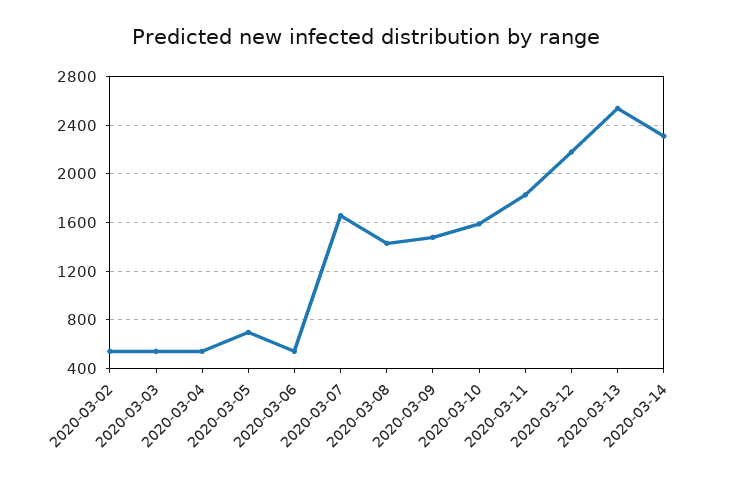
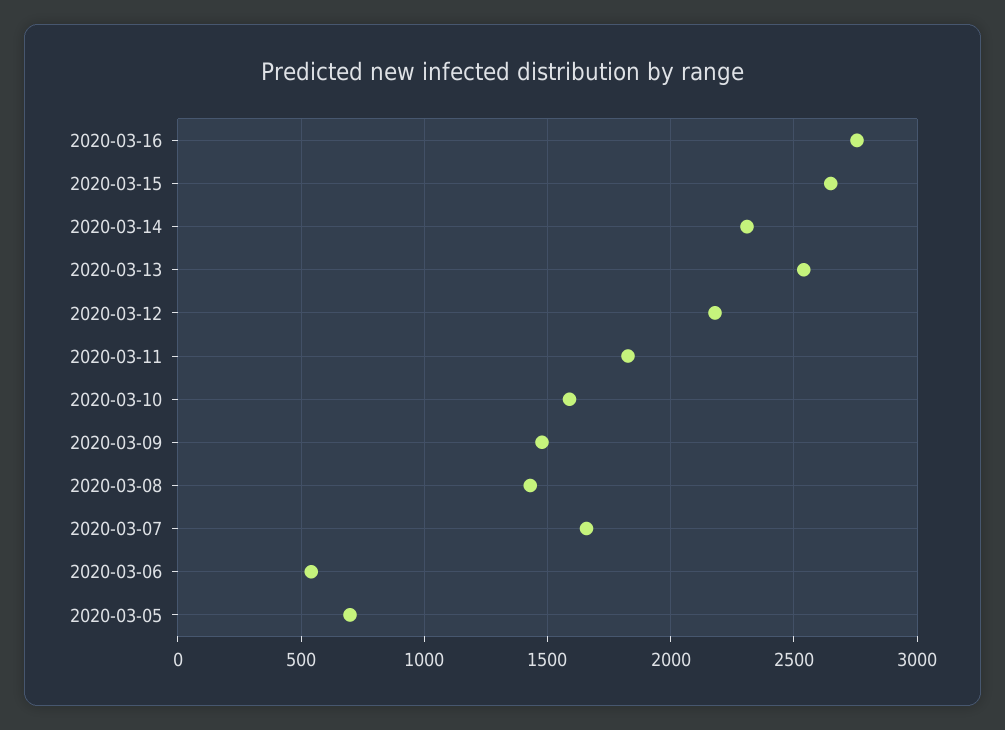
2020-03-02: 550 -> none
2020-03-03: 550 -> none
2020-03-04: 550 -> none
2020-03-16: none -> 2750
2020-03-15: none -> 2650

